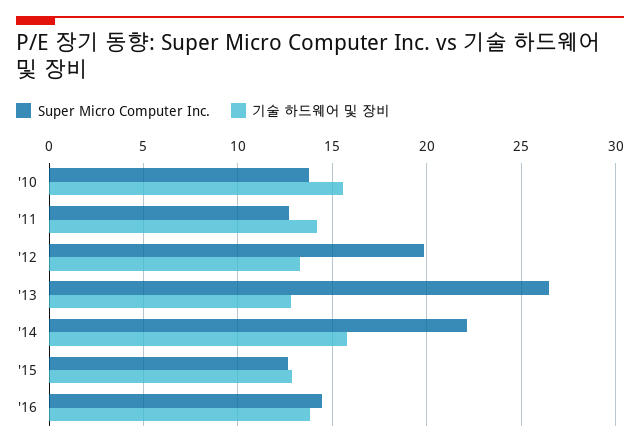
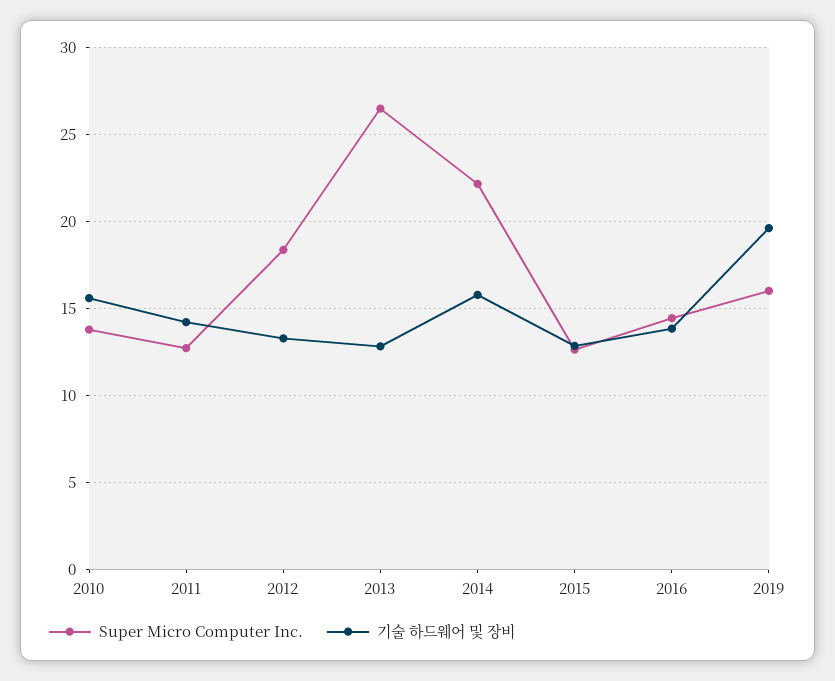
Super Micro Computer Inc., '12: 20 -> 18.5
Super Micro Computer Inc., 2019: none -> 16
기술 하드웨어 및 장비, 2019: none -> 19.5

